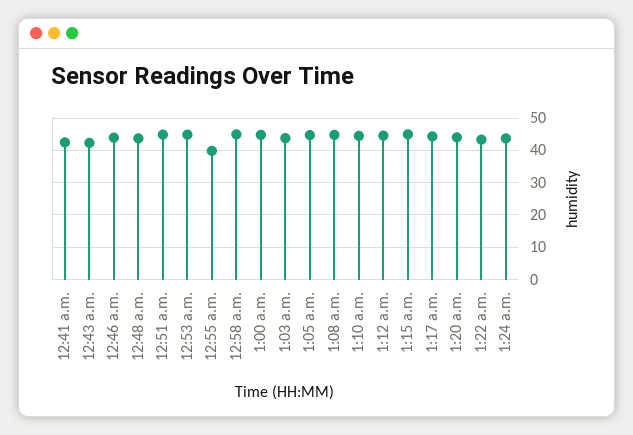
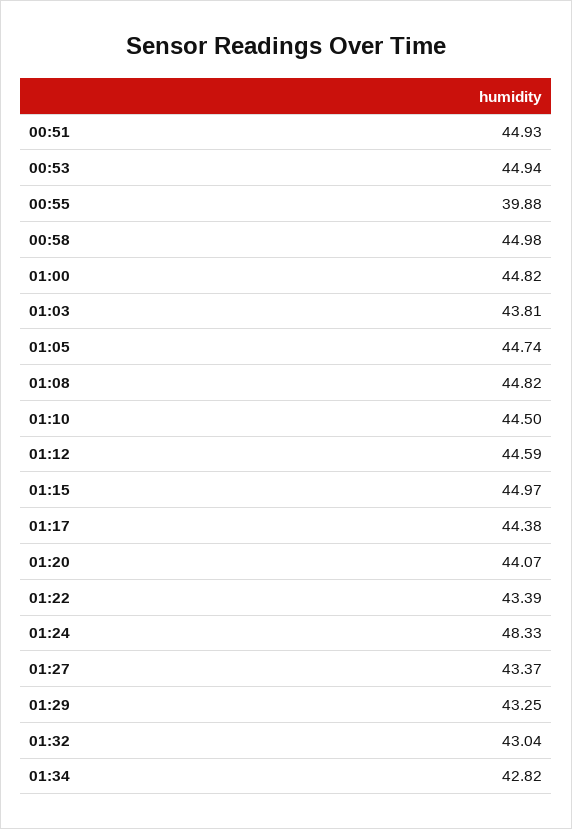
12:41 a.m.: 42 -> none
12:43 a.m.: 42 -> none
12:46 a.m.: 44 -> none
12:48 a.m.: 44 -> none
1:24 a.m.: 44 -> 48.33
01:27: none -> 43.37
01:29: none -> 43.25
01:32: none -> 43.04
01:34: none -> 42.82

